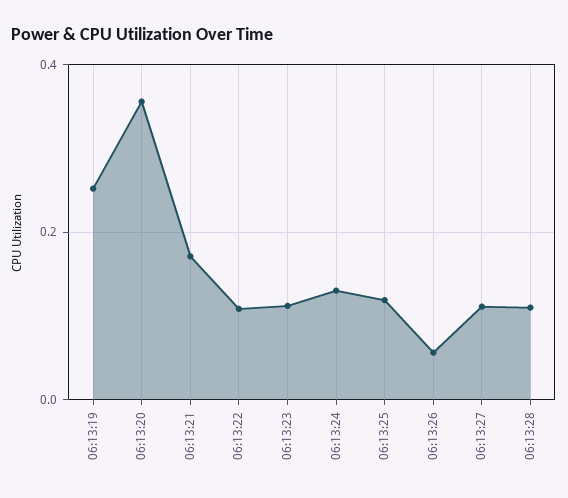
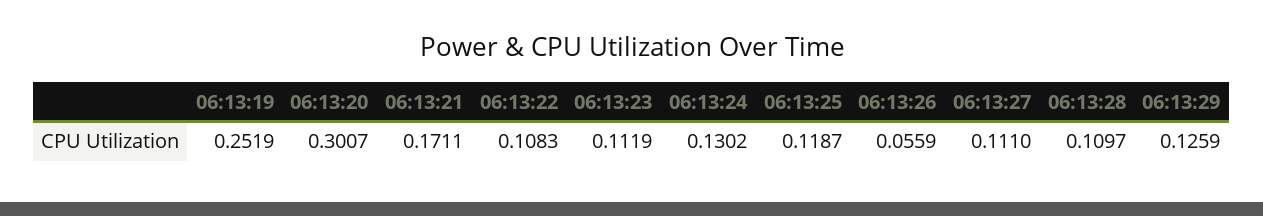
06:13:20: 0.36 -> 0.3007
06:13:29: none -> 0.1259

